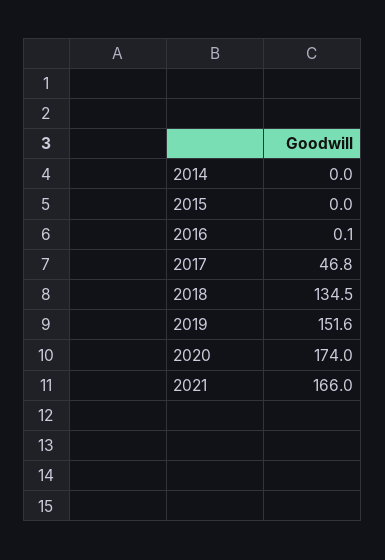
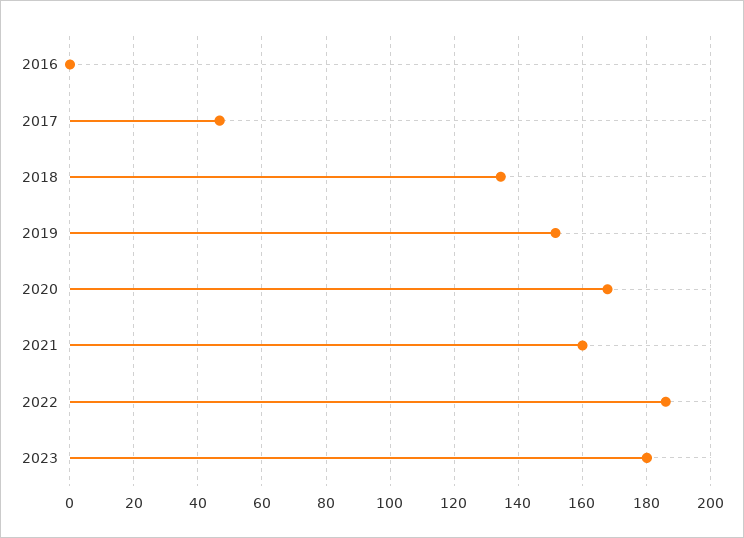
2014: 0 -> none
2015: 0 -> none
2020: 174 -> 168
2021: 166 -> 160
2022: none -> 186
2023: none -> 180

